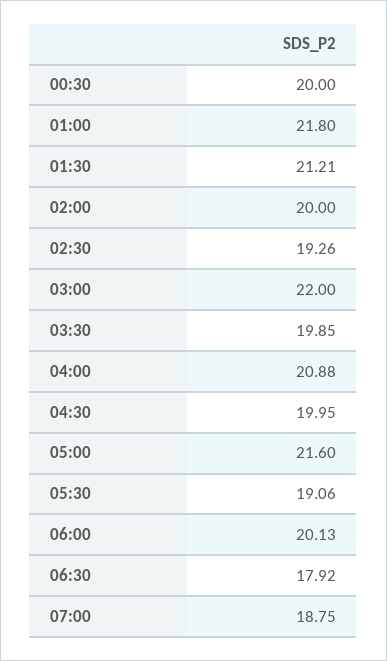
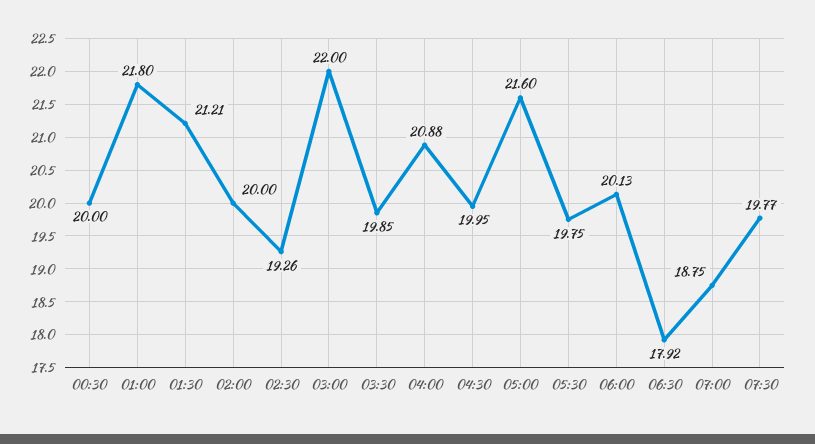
05:30: 19.06 -> 19.75
07:30: none -> 19.77

